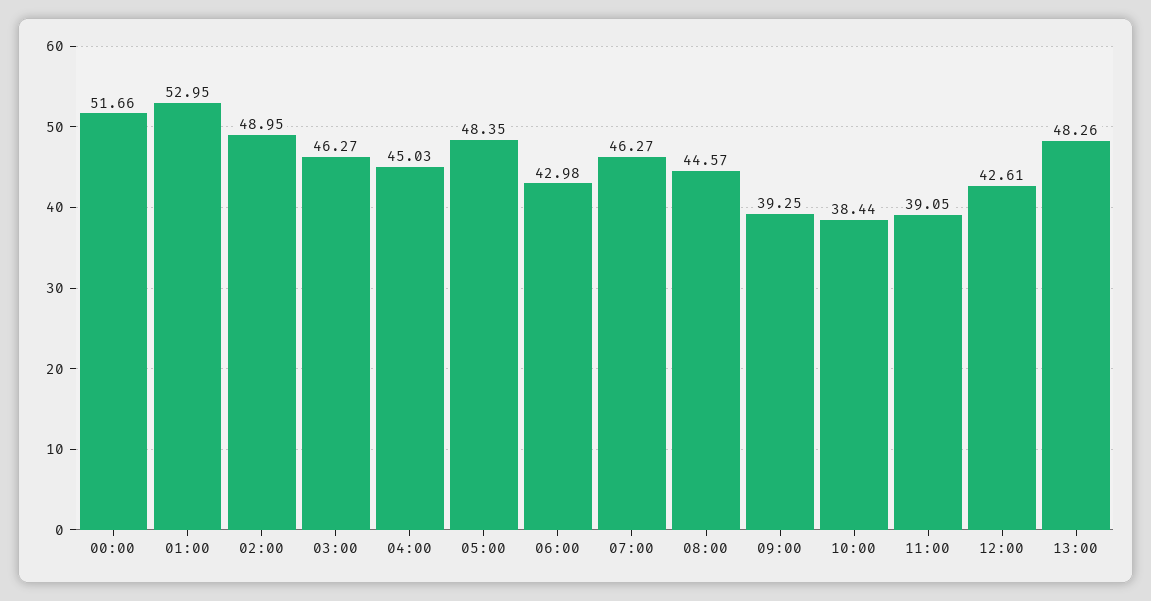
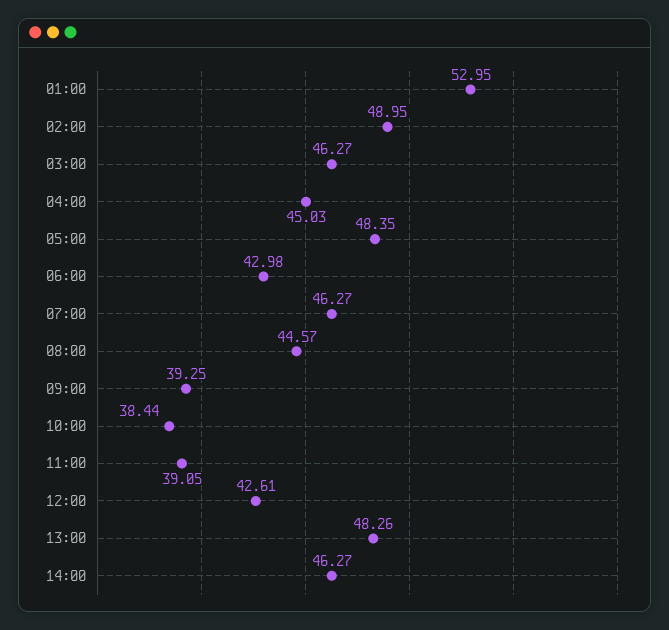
00:00: 51.66 -> none
14:00: none -> 46.27

